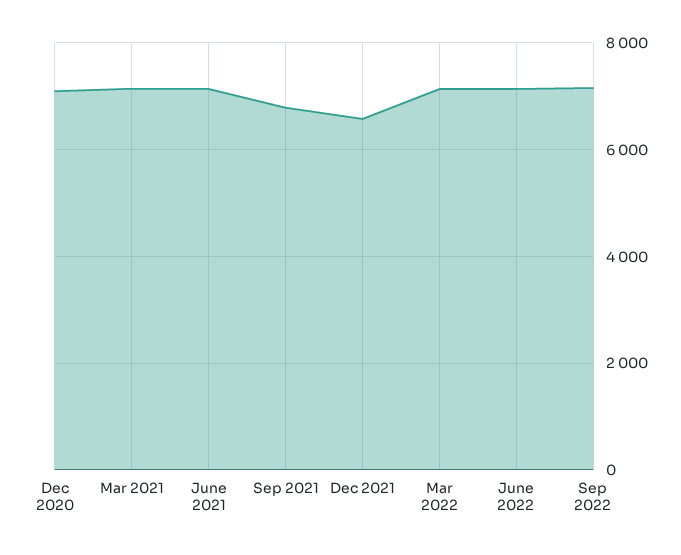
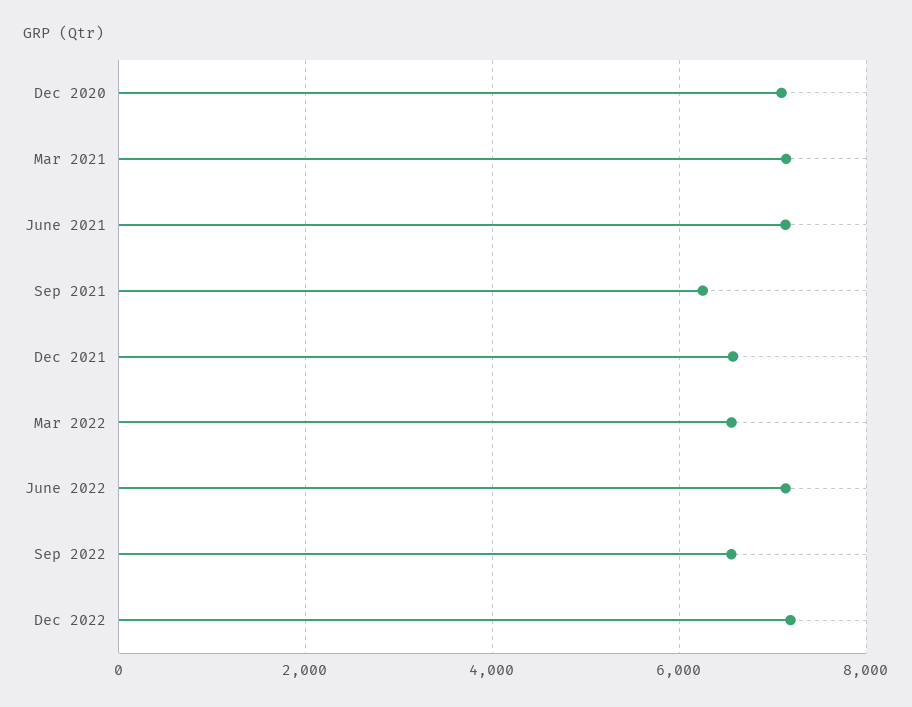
Sep 2021: 6800 -> 6200
Mar 2022: 7200 -> 6600
Sep 2022: 7200 -> 6600
Dec 2022: none -> 7200

